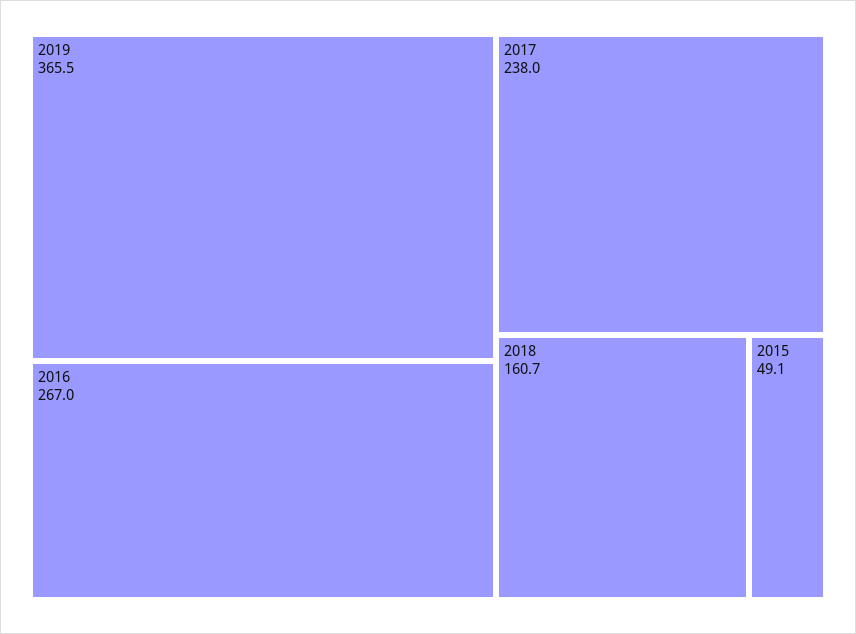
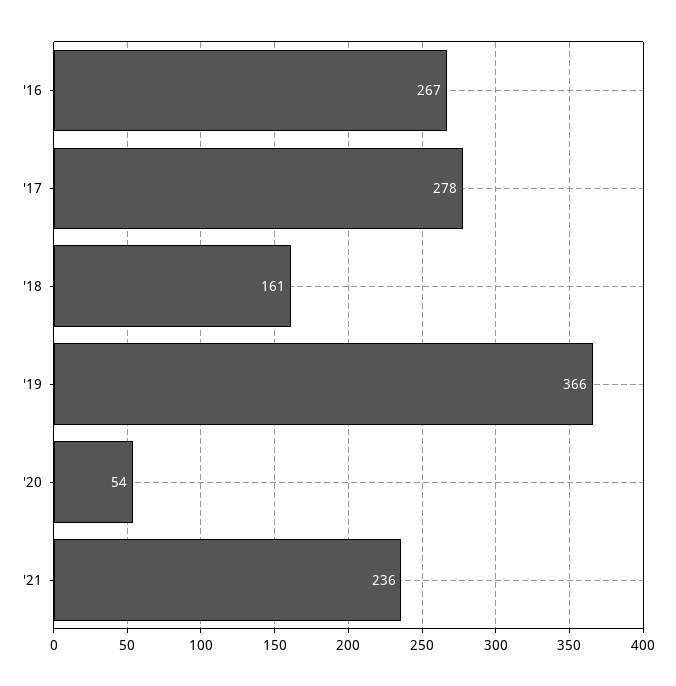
2017: 238 -> 278
2015: 49.1 -> none
'20: none -> 54
'21: none -> 236

